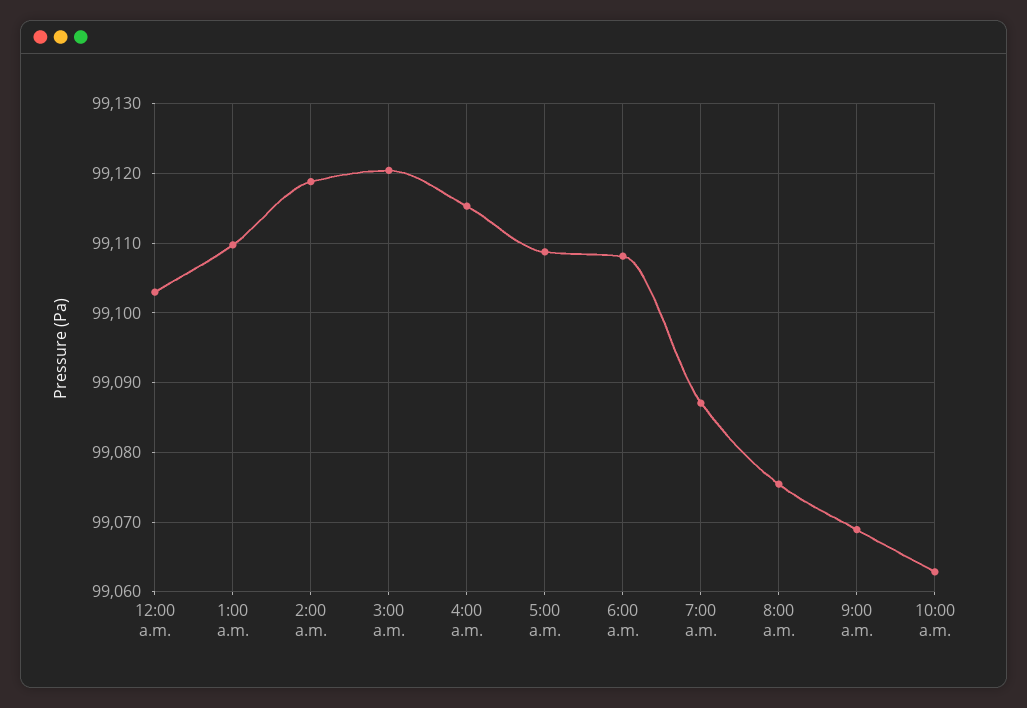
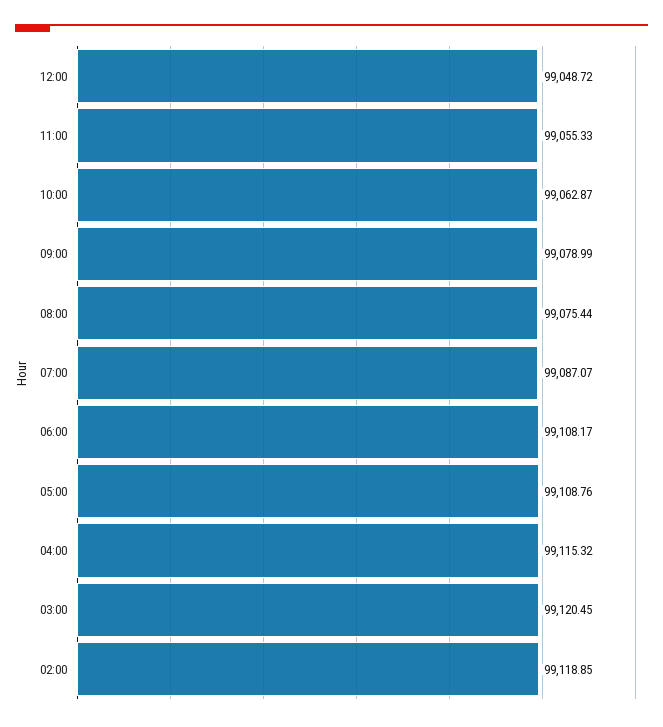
12:00 a.m.: 99103 -> none
1:00 a.m.: 99110 -> none
9:00 a.m.: 99069 -> 99078.99
12:00: none -> 99048.72
11:00: none -> 99055.33

